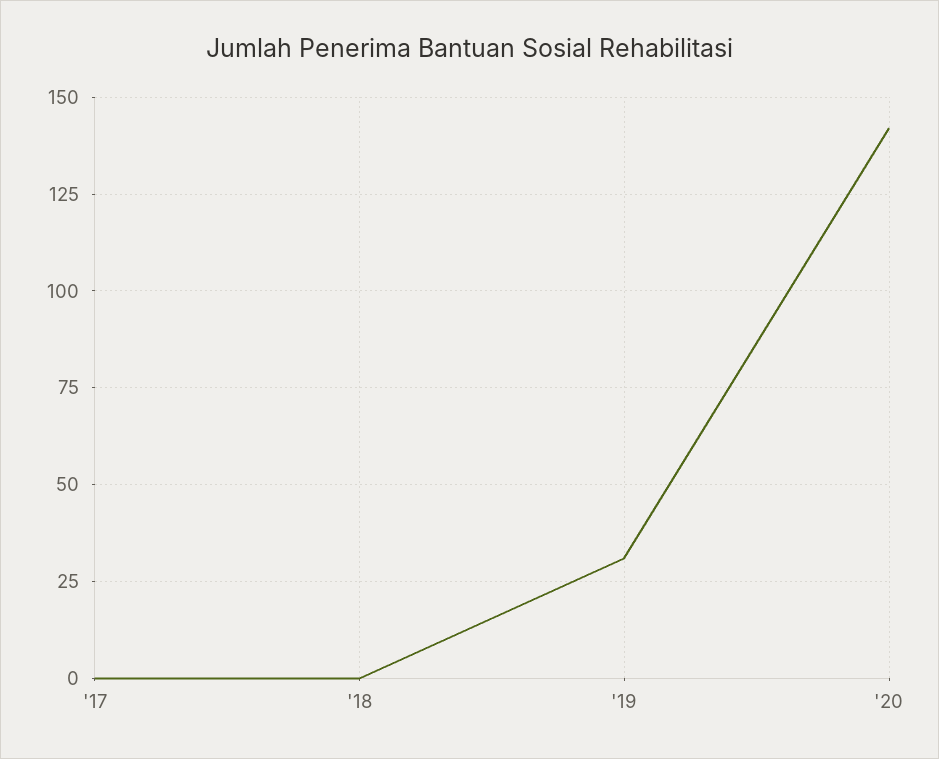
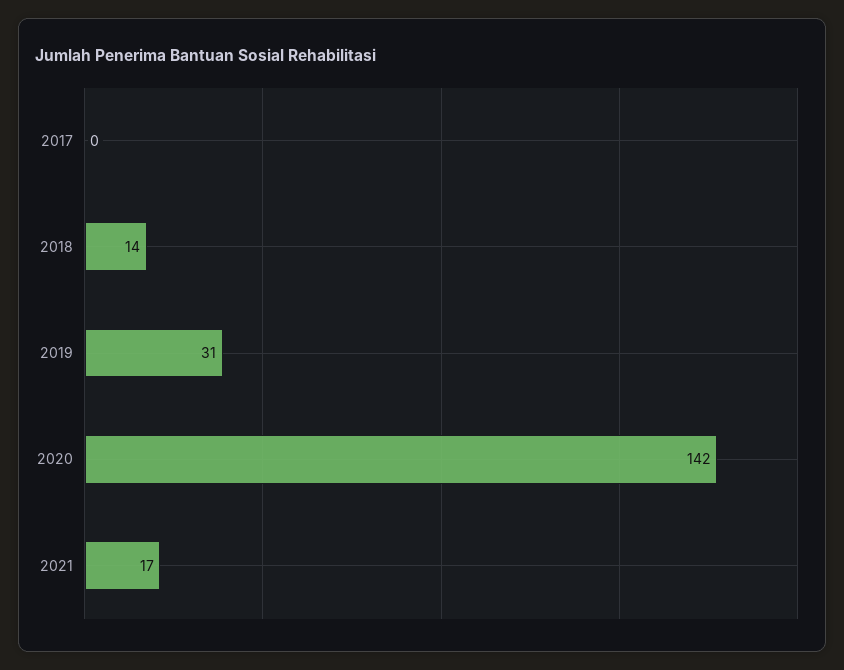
'18: 0 -> 14
2021: none -> 17

